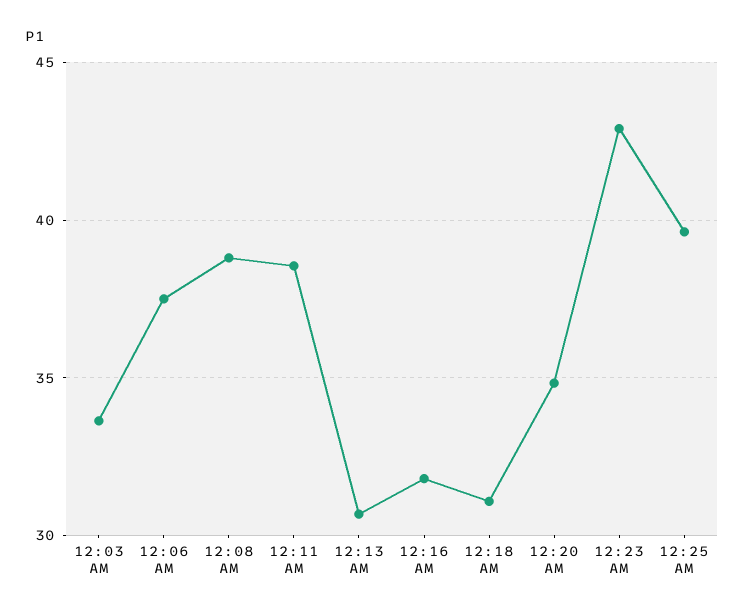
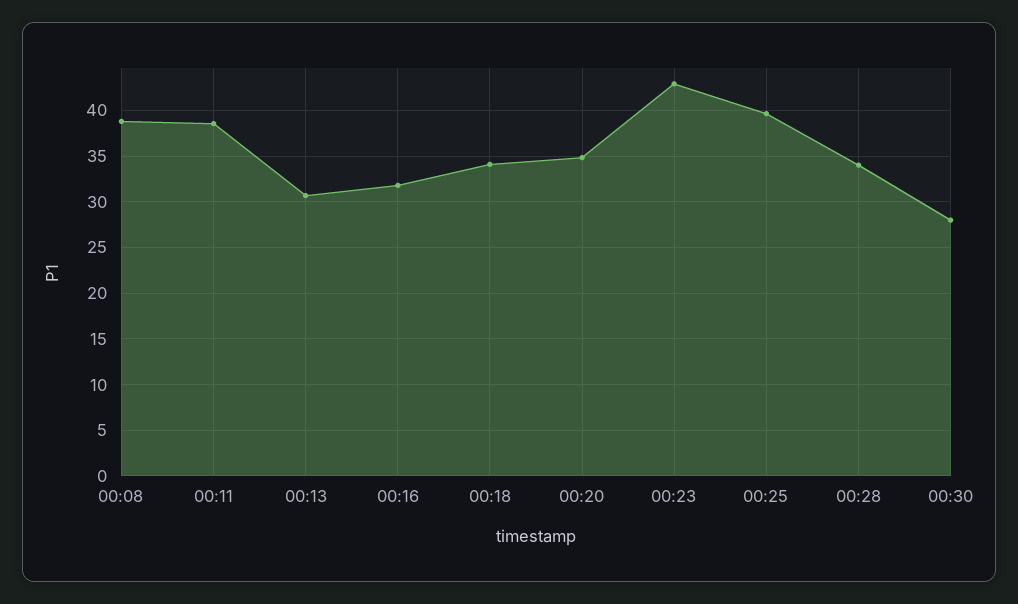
12:03 AM: 33.5 -> none
12:06 AM: 37.5 -> none
12:18 AM: 31 -> 34
00:28: none -> 34
00:30: none -> 28

